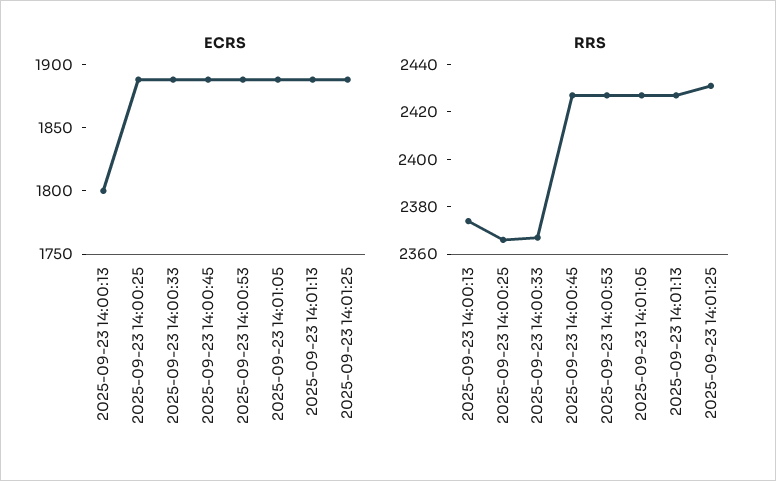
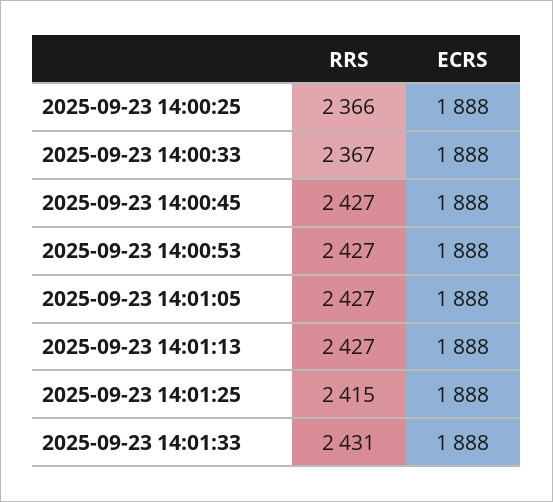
ECRS, 2025-09-23 14:00:13: 1800 -> none
RRS, 2025-09-23 14:00:13: 2375 -> none
RRS, 2025-09-23 14:01:25: 2430 -> 2415
RRS, 2025-09-23 14:01:33: none -> 2431
ECRS, 2025-09-23 14:01:33: none -> 1888

